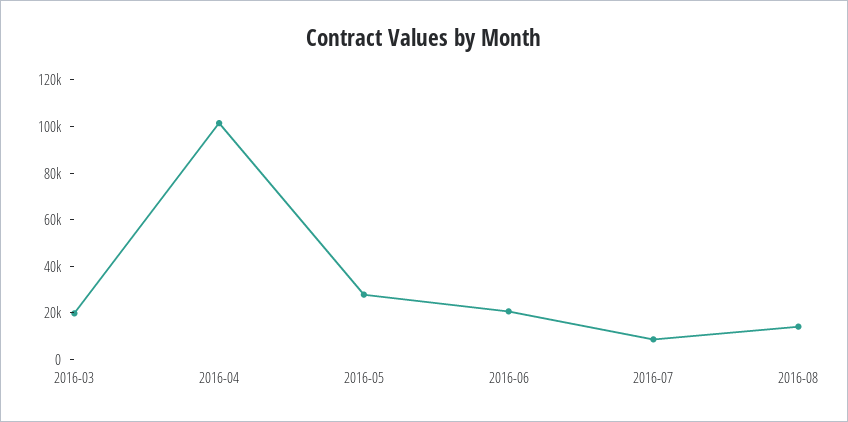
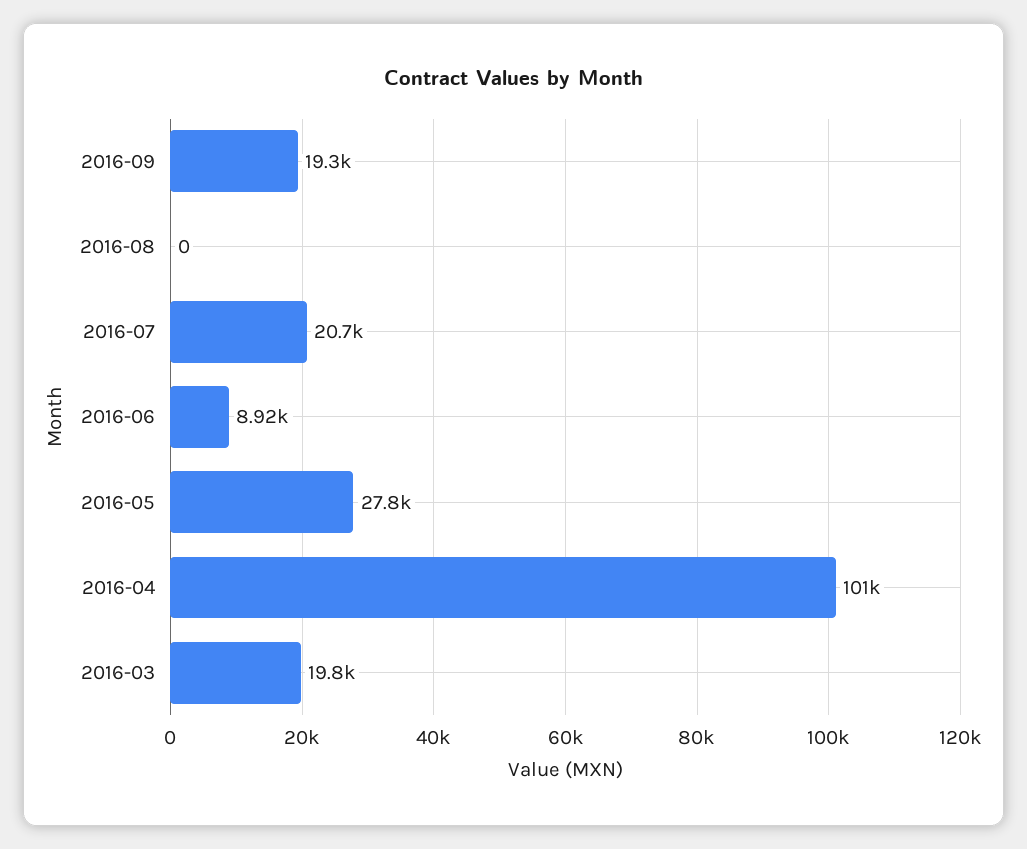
2016-06: 20000 -> 8920
2016-07: 10000 -> 20700
2016-08: 15000 -> 0
2016-09: none -> 19300

